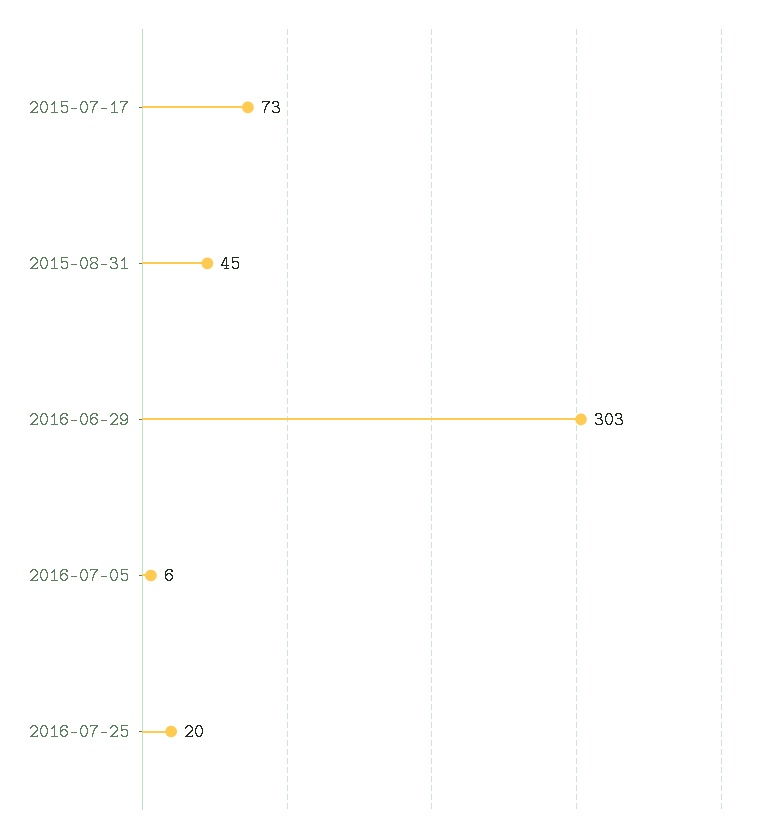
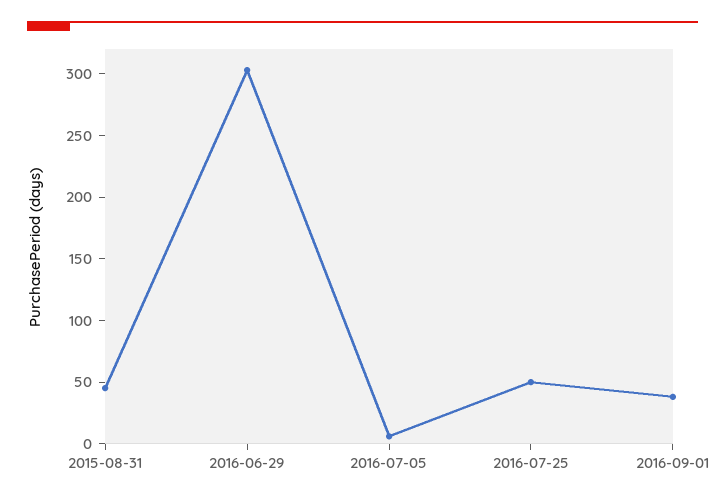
2015-07-17: 73 -> none
2016-07-25: 20 -> 50
2016-09-01: none -> 40

